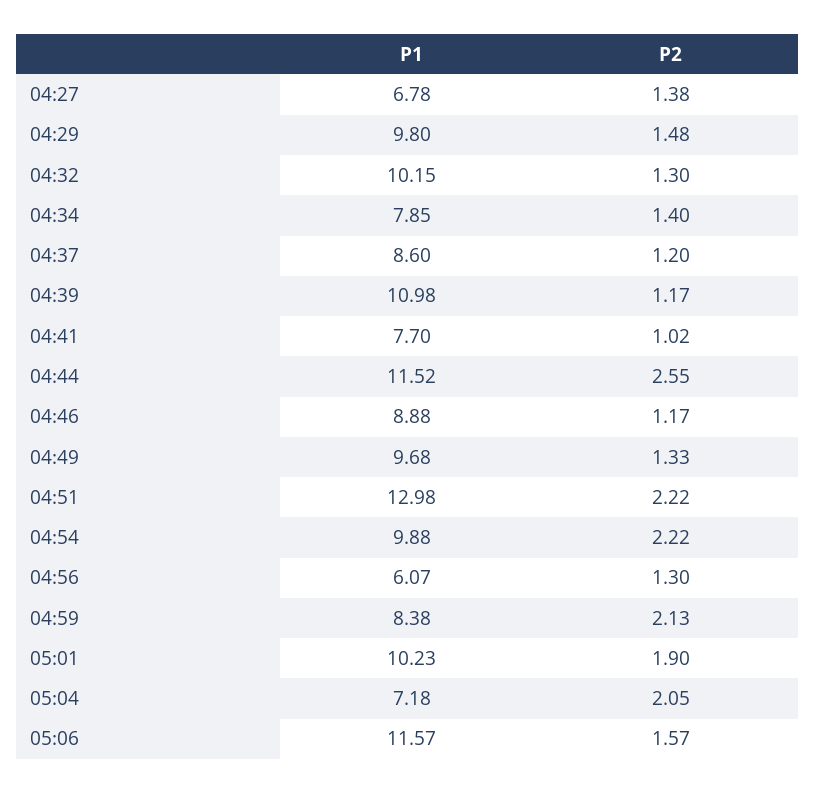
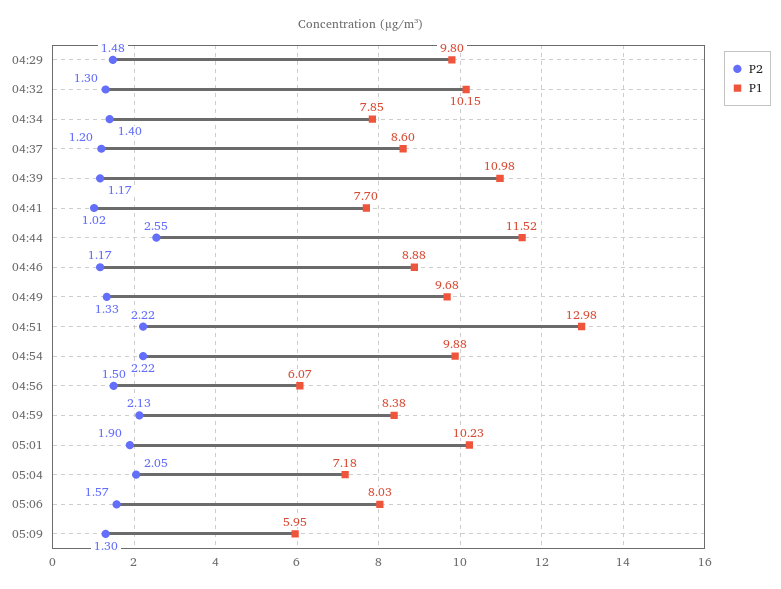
P1, 04:27: 6.78 -> none
P2, 04:27: 1.38 -> none
P2, 04:56: 1.3 -> 1.5
P1, 05:06: 11.57 -> 8.03
P2, 05:09: none -> 1.3
P1, 05:09: none -> 5.95

